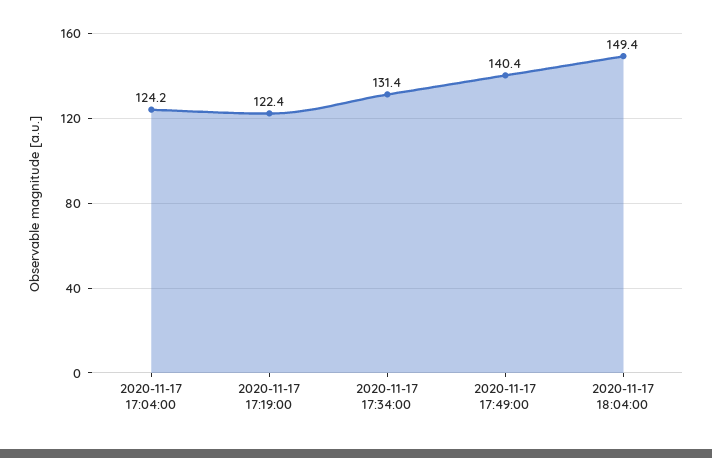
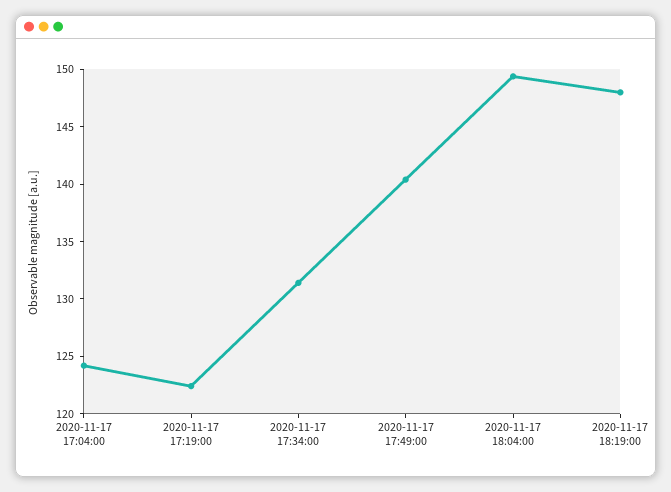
2020-11-17 18:19:00: none -> 148

